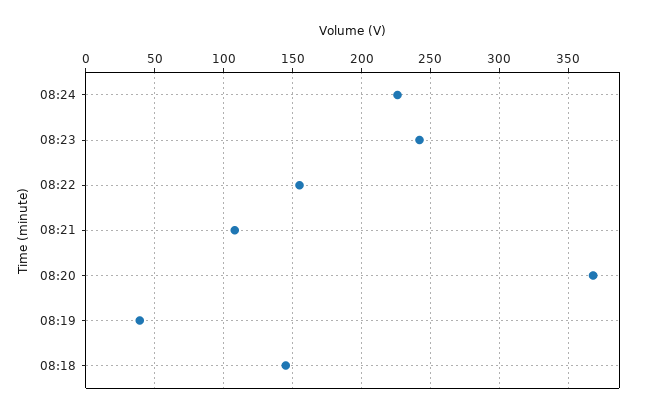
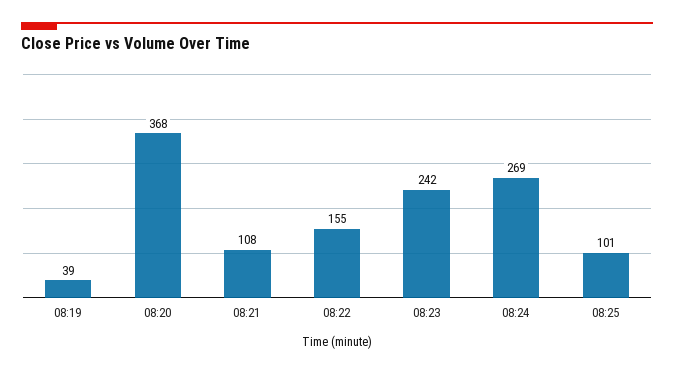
08:24: 225 -> 269
08:18: 145 -> none
08:25: none -> 101

